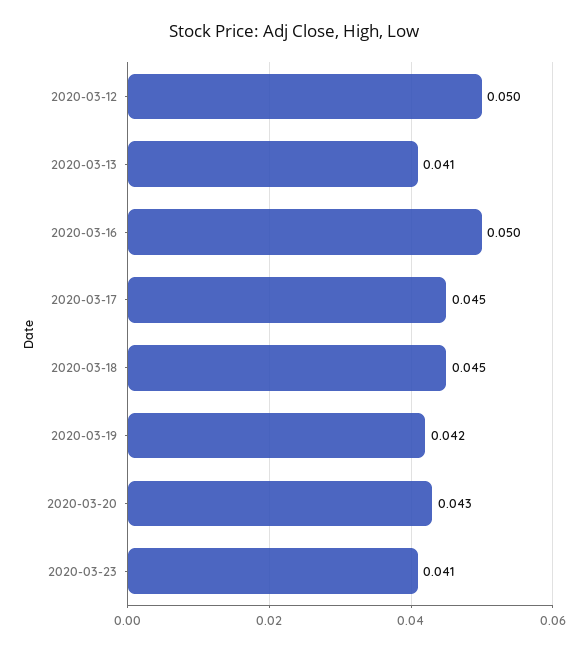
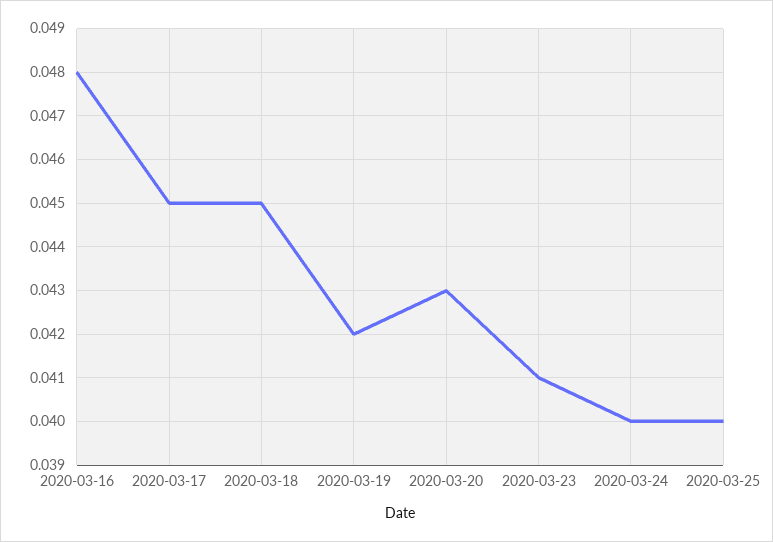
2020-03-12: 0.05 -> none
2020-03-13: 0.041 -> none
2020-03-16: 0.05 -> 0.048
2020-03-24: none -> 0.04
2020-03-25: none -> 0.04

